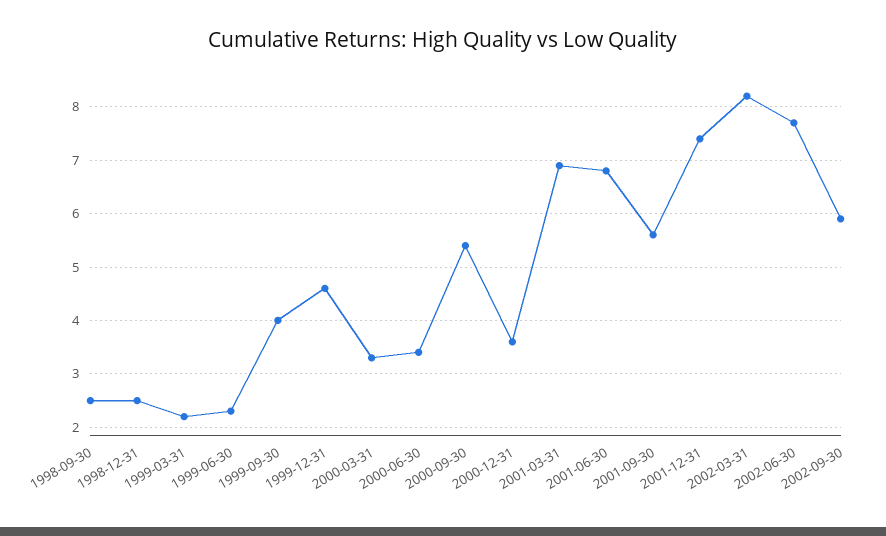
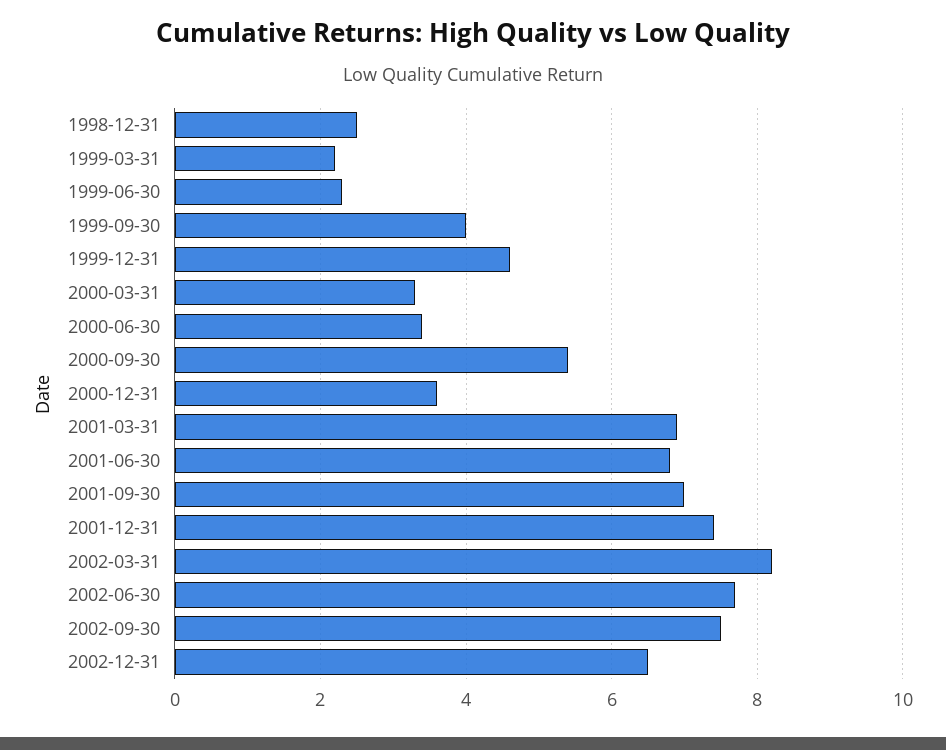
1998-09-30: 2.5 -> none
2001-09-30: 5.5 -> 7
2002-09-30: 6 -> 7.5
2002-12-31: none -> 6.5

